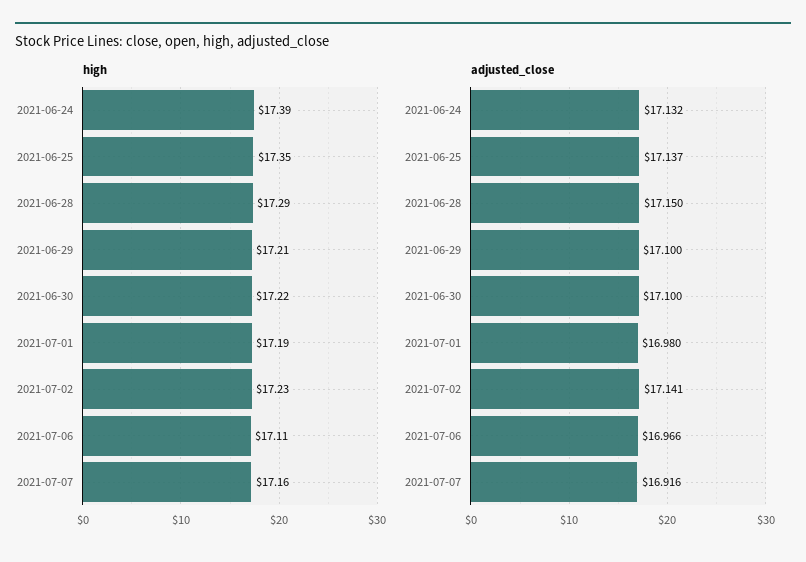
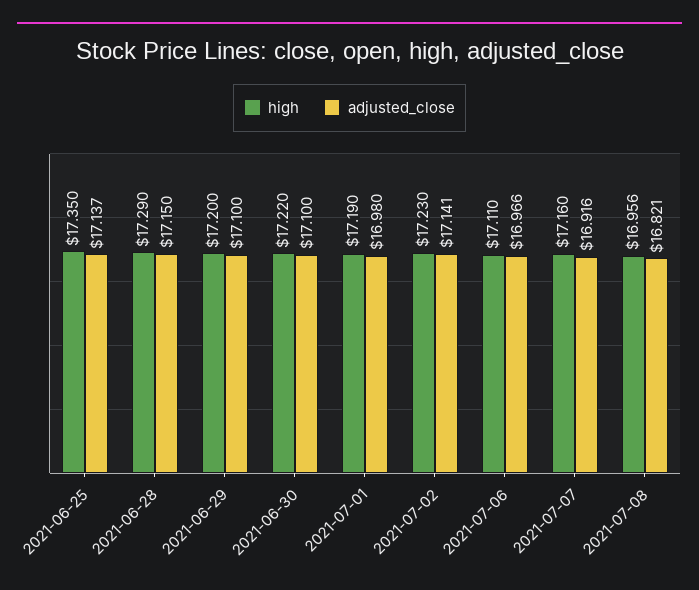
high, 2021-06-24: 17.39 -> none
high, 2021-06-29: 17.21 -> 17.2
adjusted_close, 2021-06-24: 17.132 -> none
high, 2021-07-08: none -> 16.956
adjusted_close, 2021-07-08: none -> 16.821

